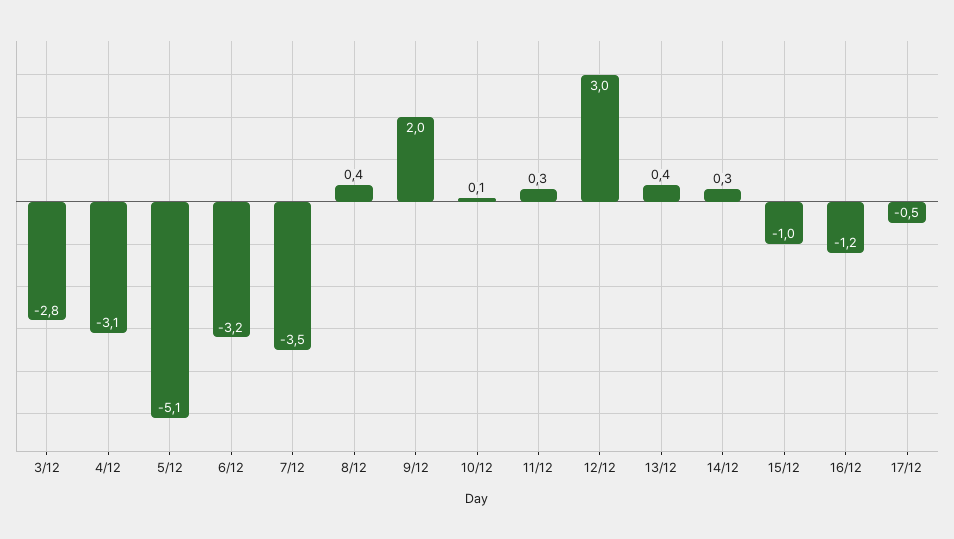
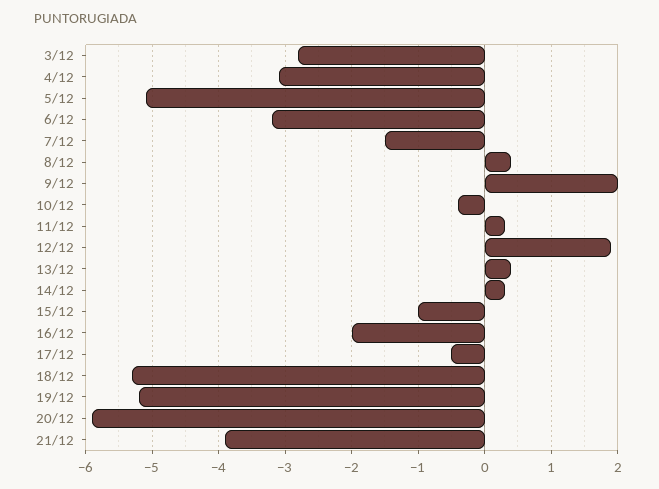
7/12: -3.5 -> -1.5
10/12: 0.1 -> -0.4
12/12: 3 -> 1.9
16/12: -1.2 -> -2
18/12: none -> -5.3
19/12: none -> -5.2
20/12: none -> -5.9
21/12: none -> -3.9

